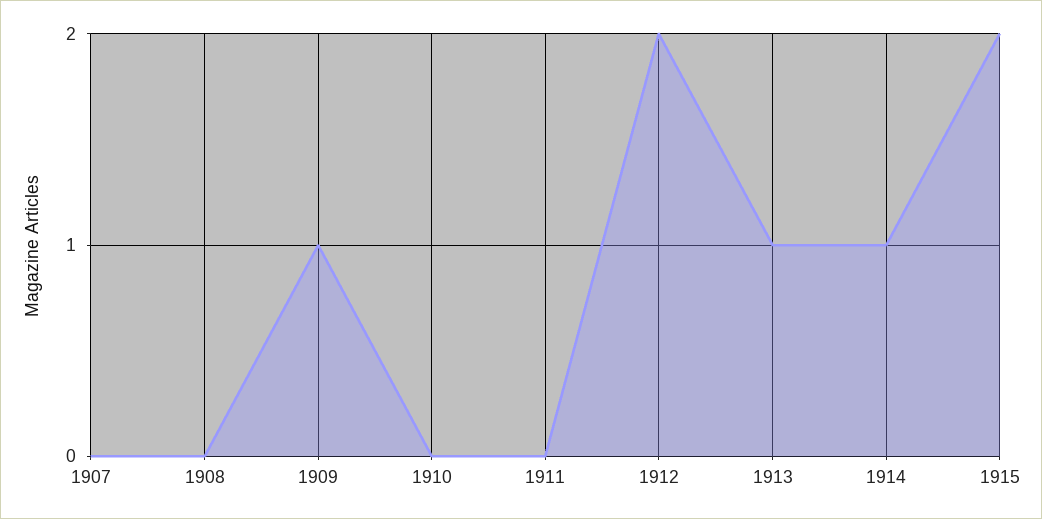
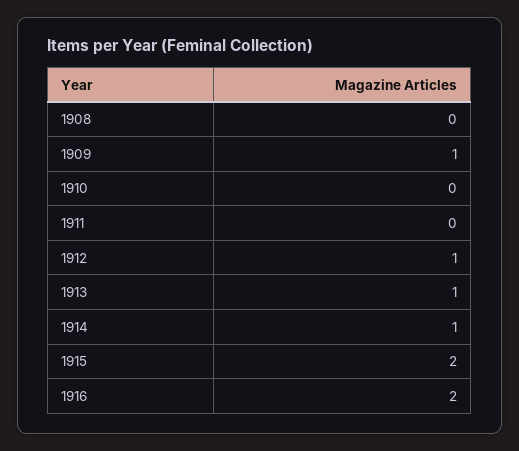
1907: 0 -> none
1912: 2 -> 1
1916: none -> 2

